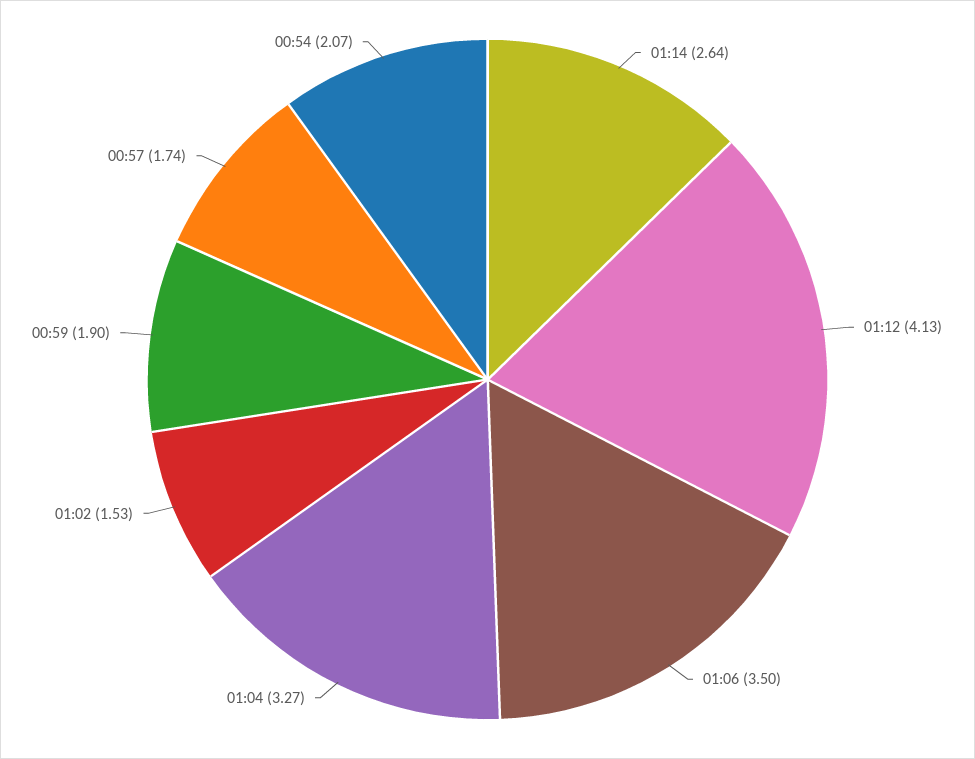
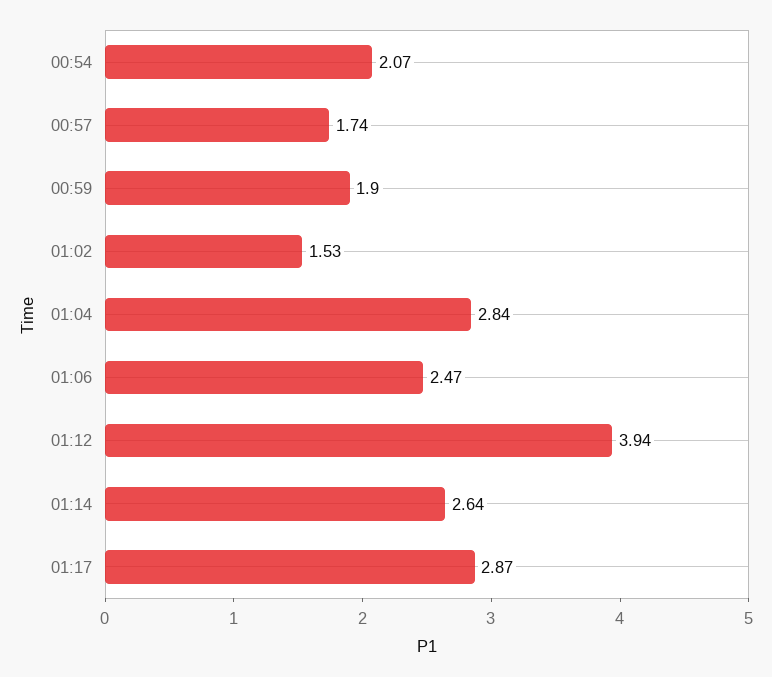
01:12: 4.13 -> 3.94
01:06: 3.5 -> 2.47
01:04: 3.27 -> 2.84
01:17: none -> 2.87

